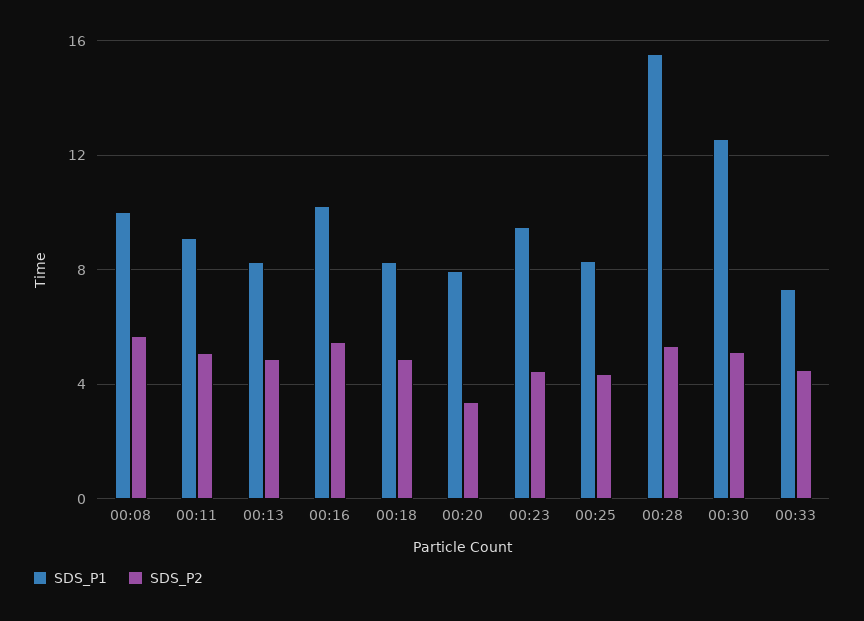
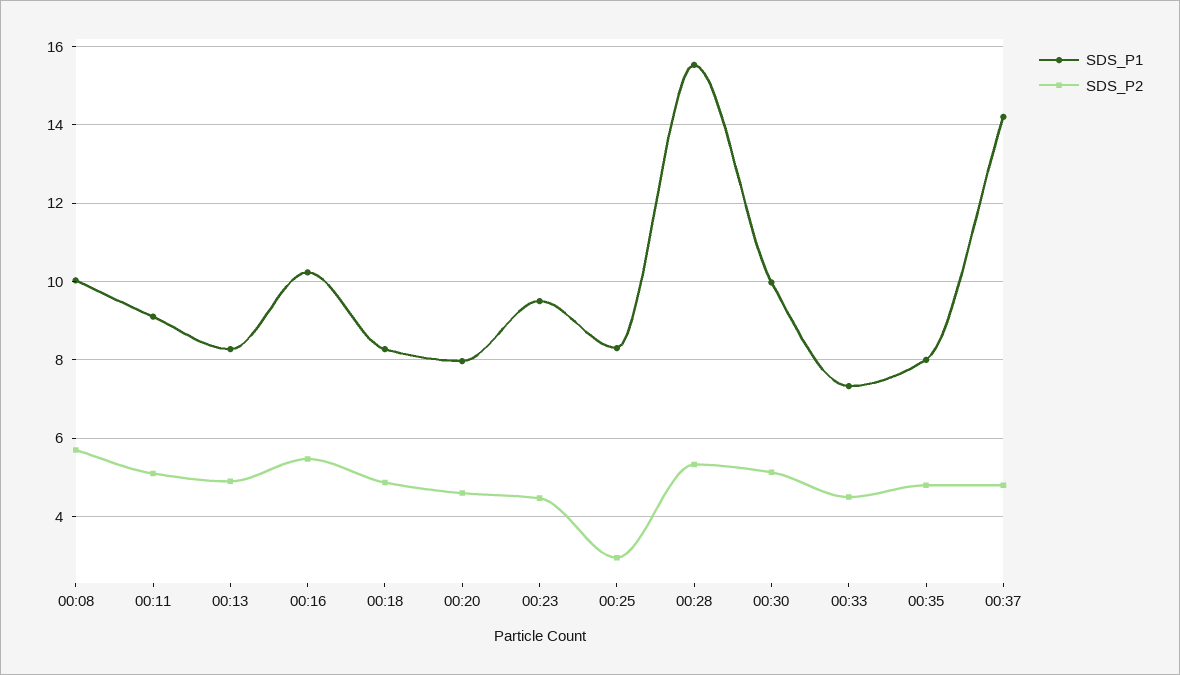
SDS_P2, 00:20: 3.5 -> 4.6
SDS_P2, 00:25: 4.5 -> 3
SDS_P1, 00:30: 12.5 -> 10
SDS_P1, 00:35: none -> 8
SDS_P2, 00:35: none -> 4.8
SDS_P1, 00:37: none -> 14.2
SDS_P2, 00:37: none -> 4.8

